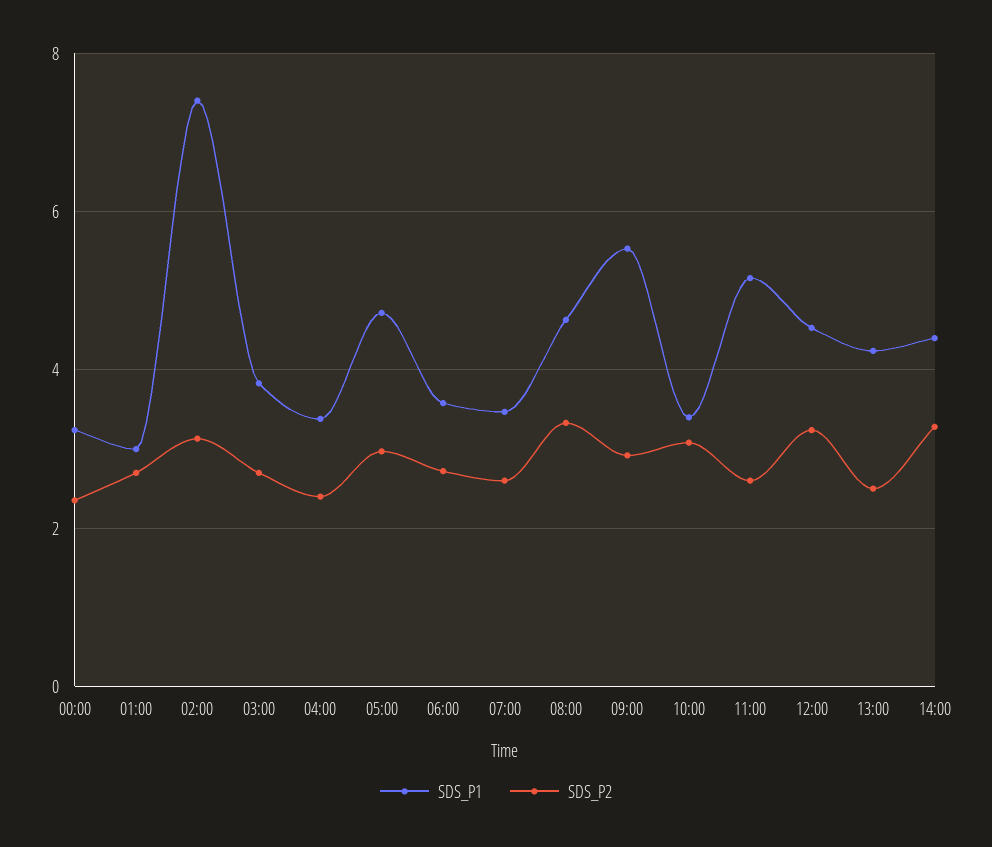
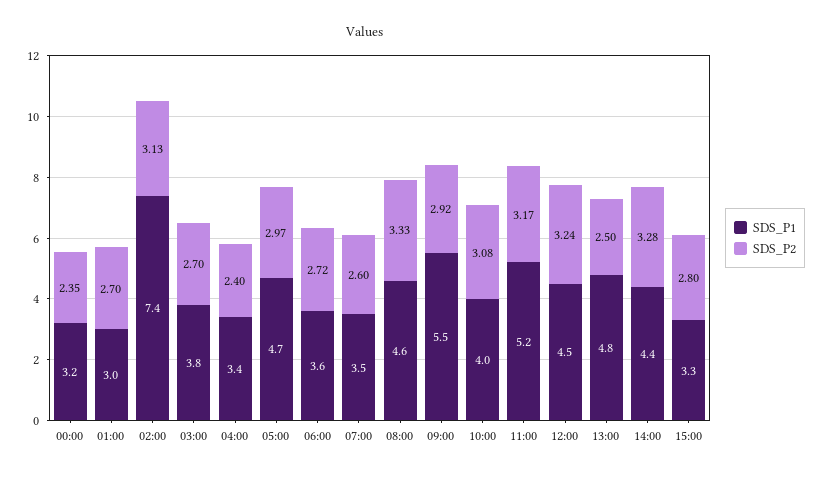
SDS_P1, 10:00: 3.4 -> 4
SDS_P2, 11:00: 2.6 -> 3.17
SDS_P1, 13:00: 4.2 -> 4.8
SDS_P1, 15:00: none -> 3.3
SDS_P2, 15:00: none -> 2.8

